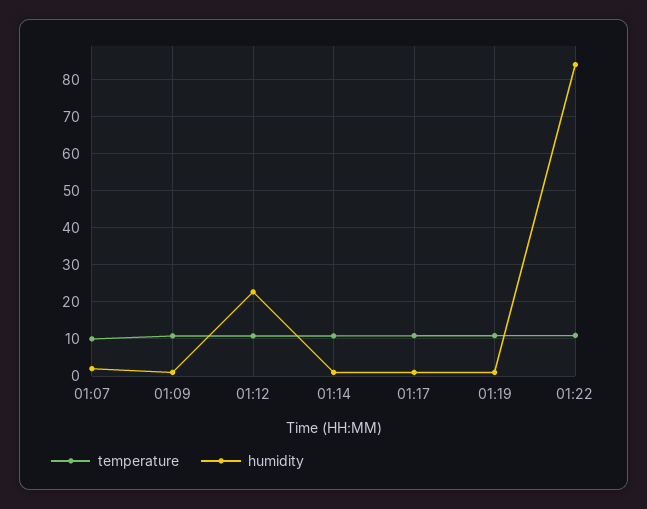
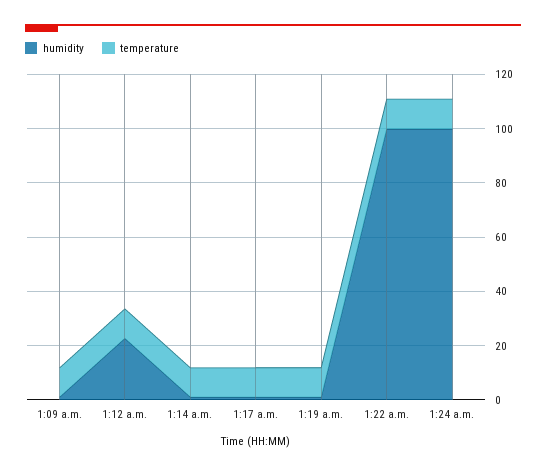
temperature, 01:07: 10 -> none
humidity, 01:07: 2 -> none
humidity, 01:22: 84 -> 100
humidity, 1:24 a.m.: none -> 100
temperature, 1:24 a.m.: none -> 10

